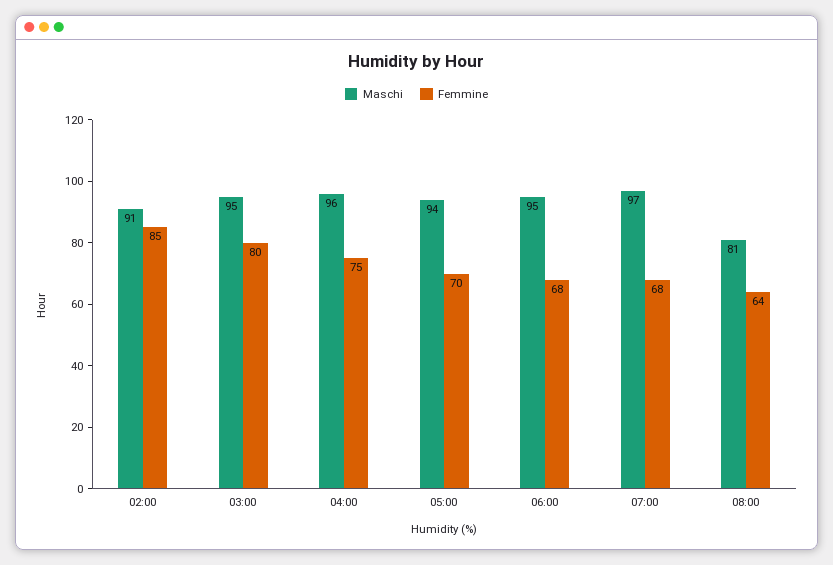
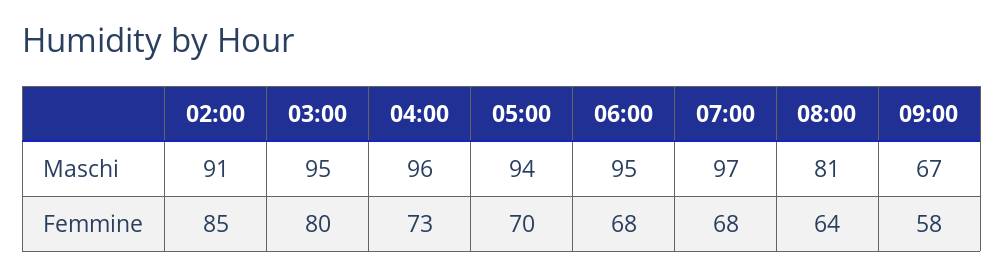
Femmine, 04:00: 75 -> 73
Maschi, 09:00: none -> 67
Femmine, 09:00: none -> 58

